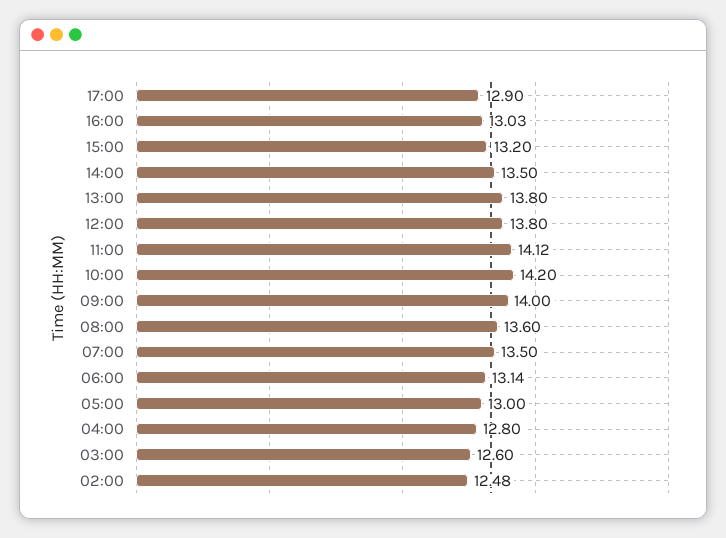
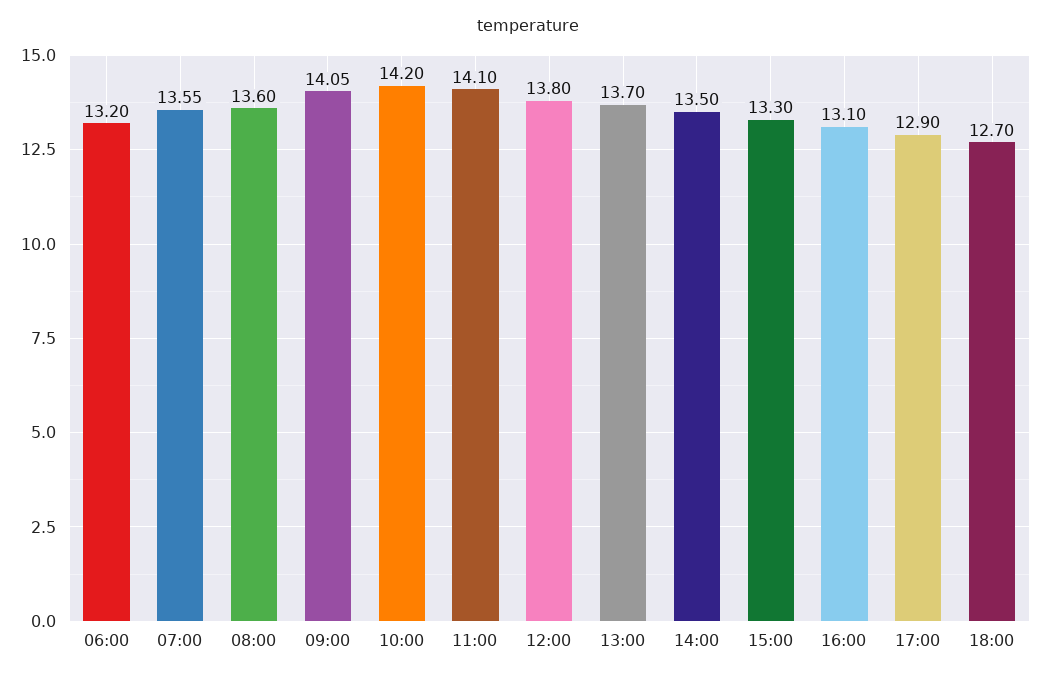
16:00: 13.03 -> 13.1
15:00: 13.2 -> 13.3
13:00: 13.8 -> 13.7
11:00: 14.12 -> 14.1
09:00: 14 -> 14.05
07:00: 13.5 -> 13.55
06:00: 13.14 -> 13.2
05:00: 13 -> none
04:00: 12.8 -> none
03:00: 12.6 -> none
02:00: 12.48 -> none
18:00: none -> 12.7

